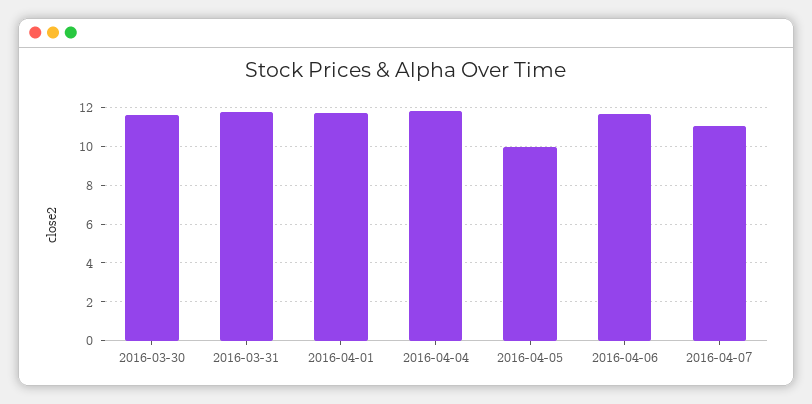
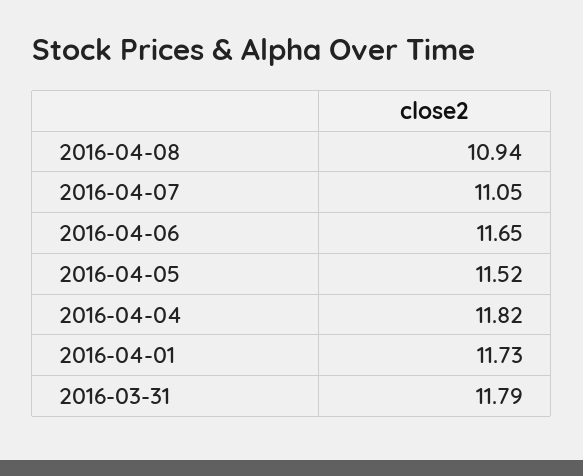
2016-03-30: 11.5 -> none
2016-04-05: 10 -> 11.52
2016-04-08: none -> 10.94

